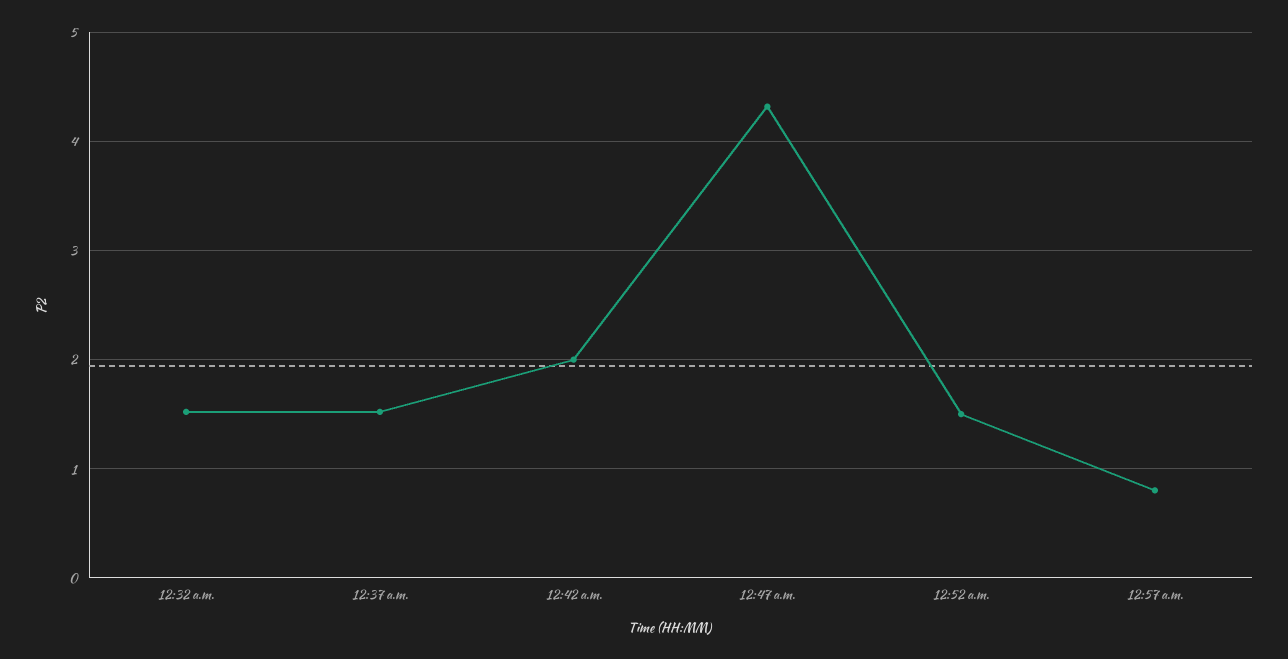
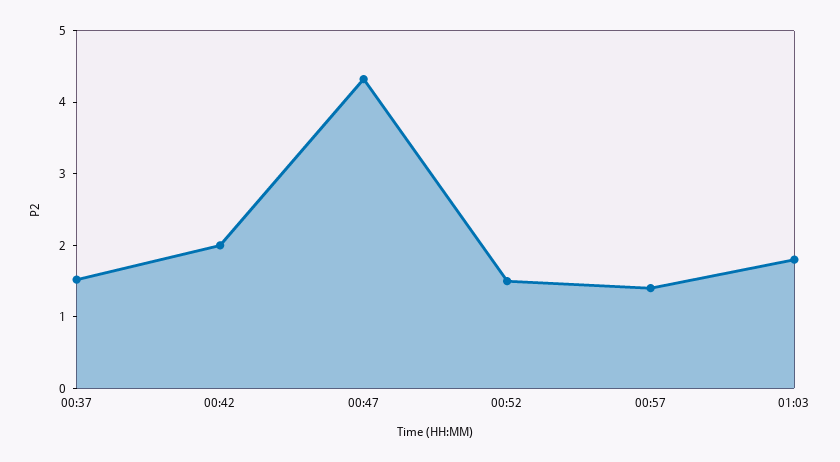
12:32 a.m.: 1.5 -> none
12:57 a.m.: 0.8 -> 1.4
01:03: none -> 1.8

